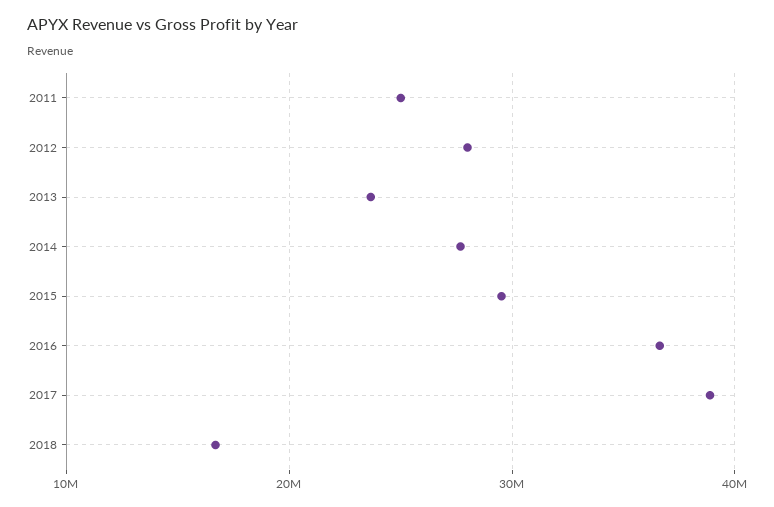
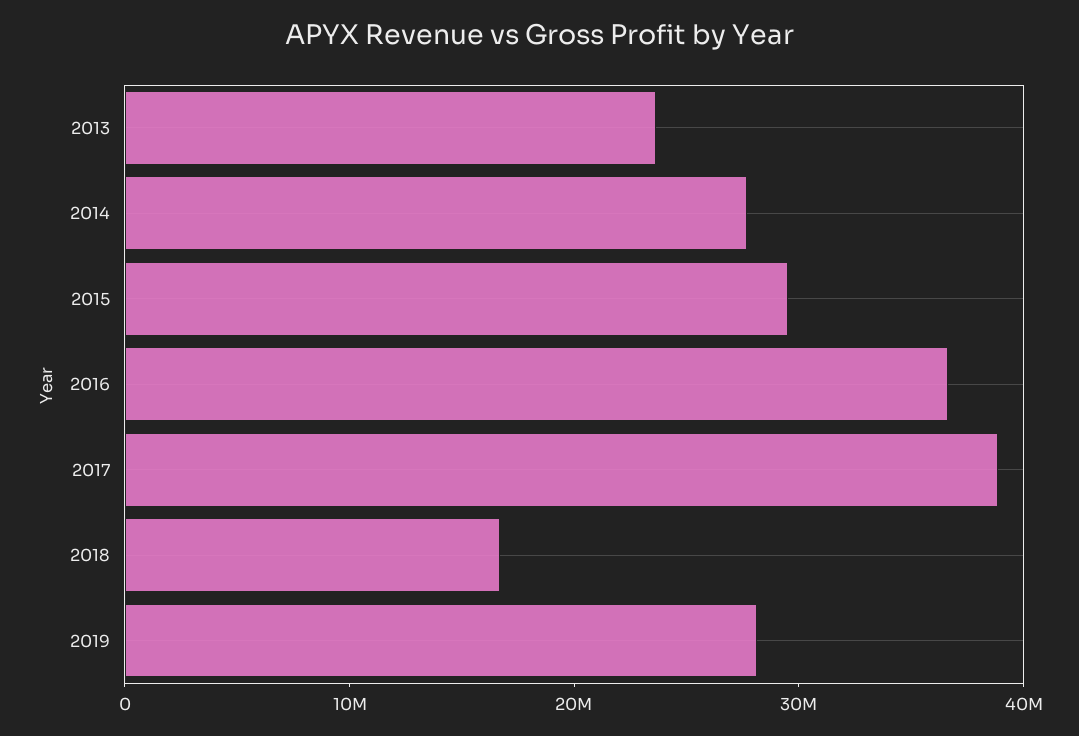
2011: 25000000 -> none
2012: 28000000 -> none
2019: none -> 28000000

